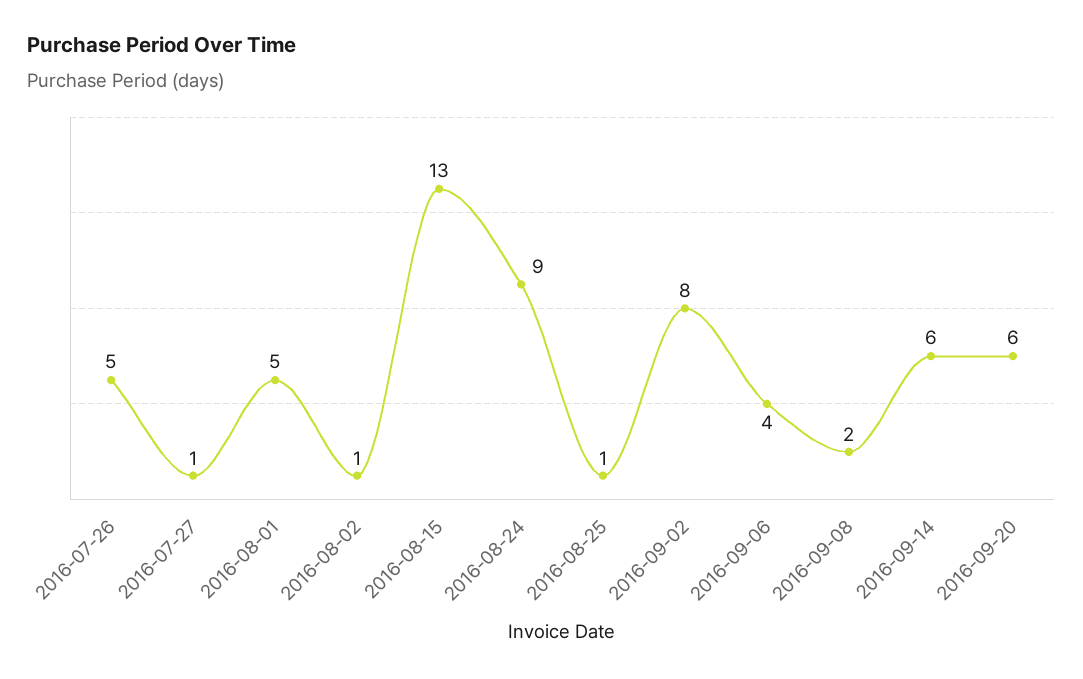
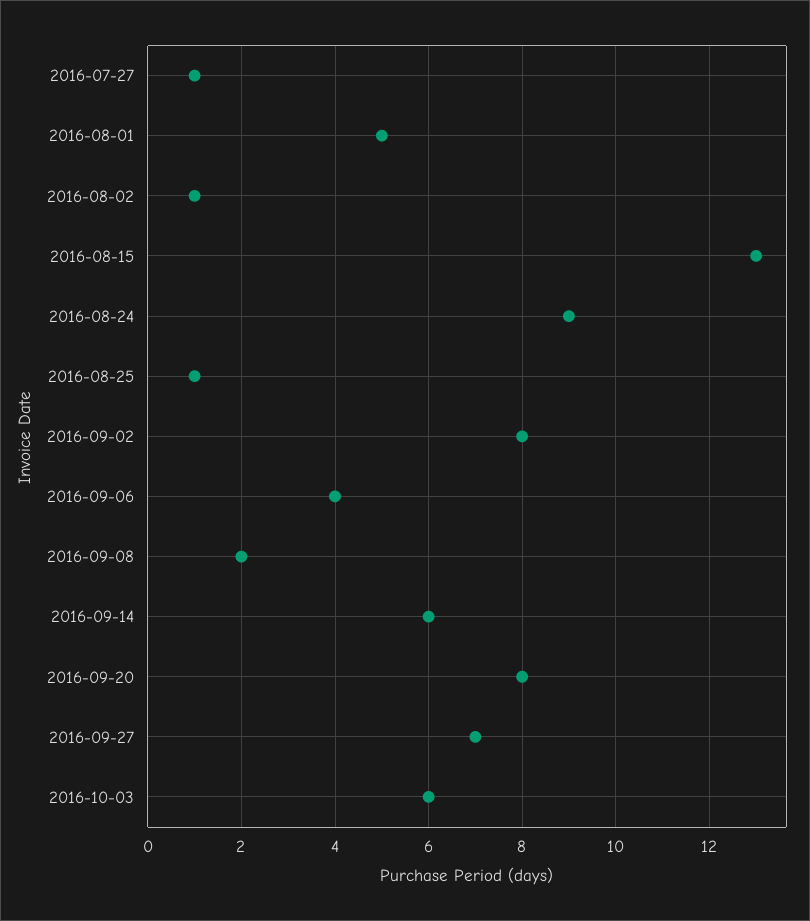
2016-07-26: 5 -> none
2016-09-20: 6 -> 8
2016-09-27: none -> 7
2016-10-03: none -> 6

